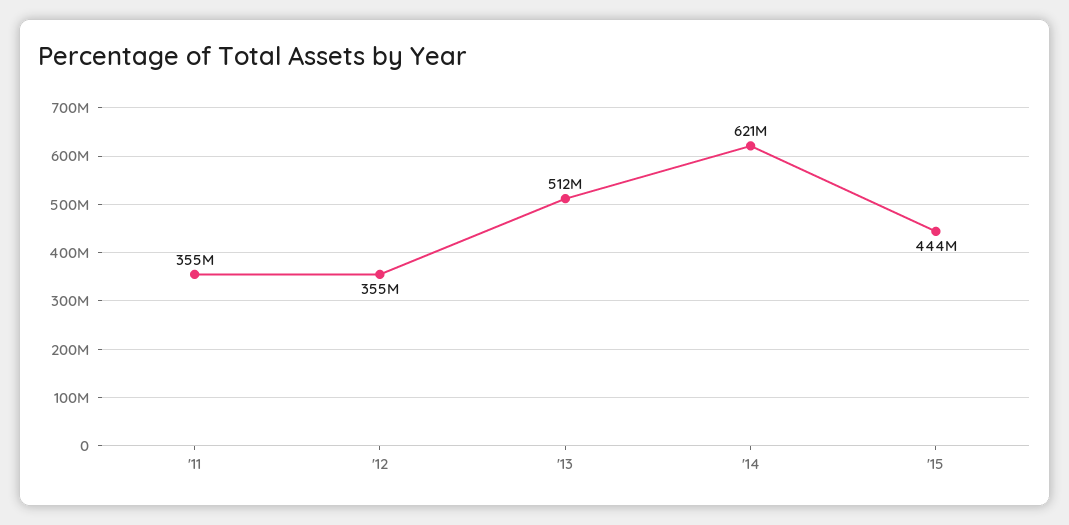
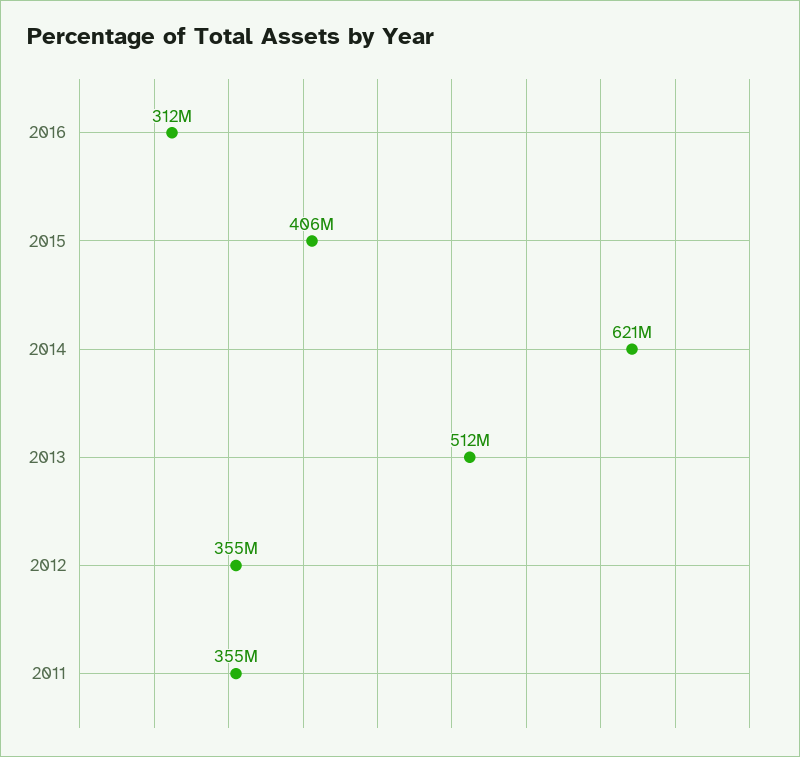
'15: 444000000 -> 406000000
2016: none -> 312000000

